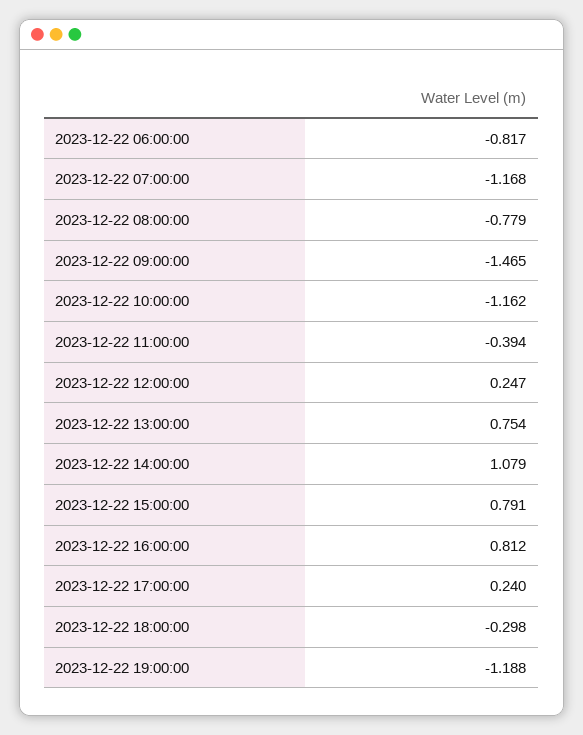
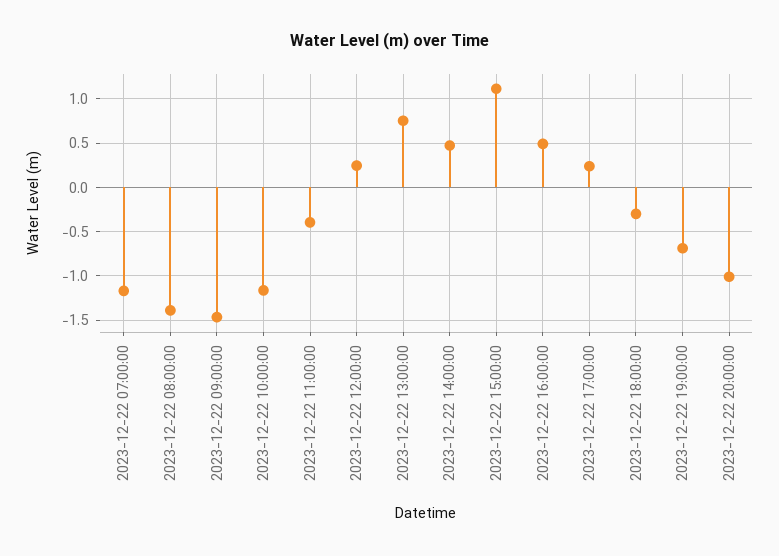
2023-12-22 06:00:00: -0.817 -> none
2023-12-22 08:00:00: -0.779 -> -1.4
2023-12-22 14:00:00: 1.079 -> 0.5
2023-12-22 15:00:00: 0.791 -> 1.1
2023-12-22 16:00:00: 0.812 -> 0.5
2023-12-22 19:00:00: -1.188 -> -0.7
2023-12-22 20:00:00: none -> -1

